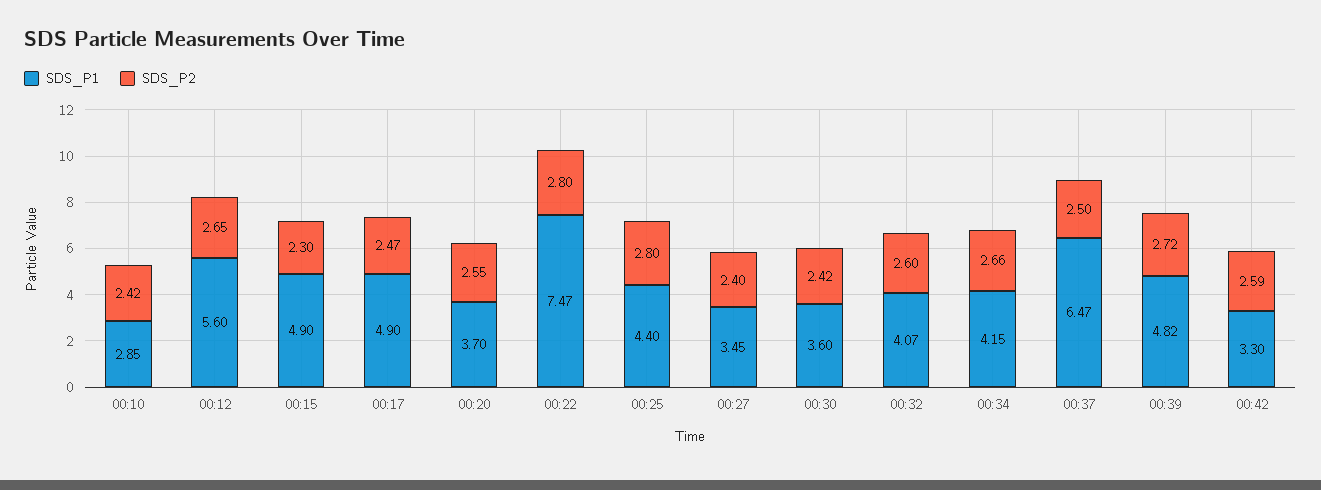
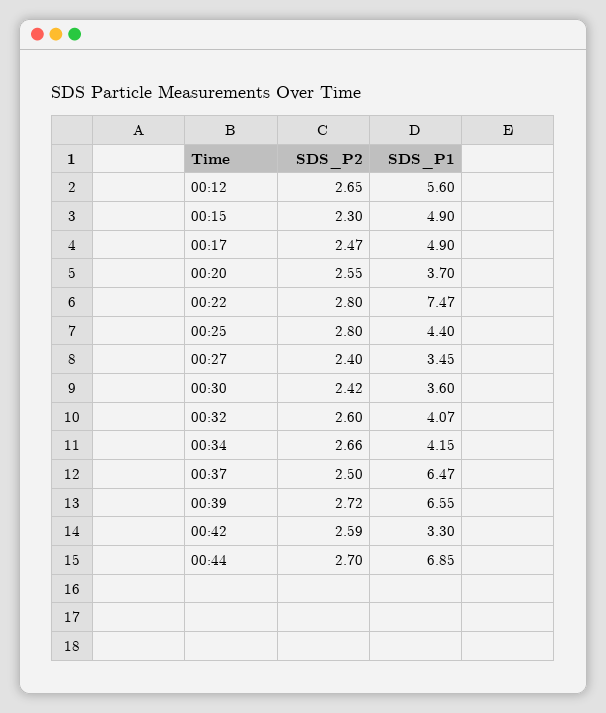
SDS_P1, 00:10: 2.85 -> none
SDS_P2, 00:10: 2.42 -> none
SDS_P1, 00:39: 4.82 -> 6.55
SDS_P2, 00:44: none -> 2.7
SDS_P1, 00:44: none -> 6.85

